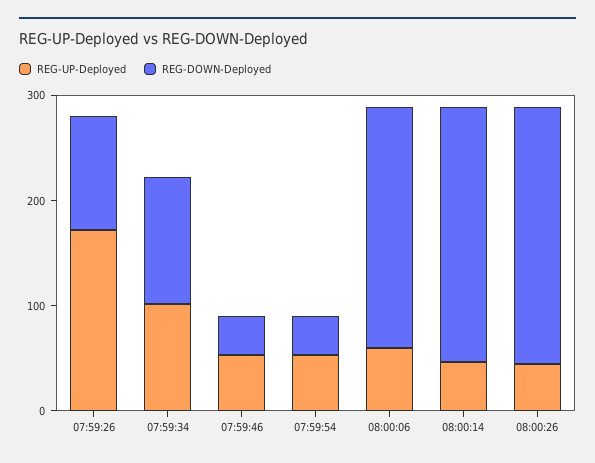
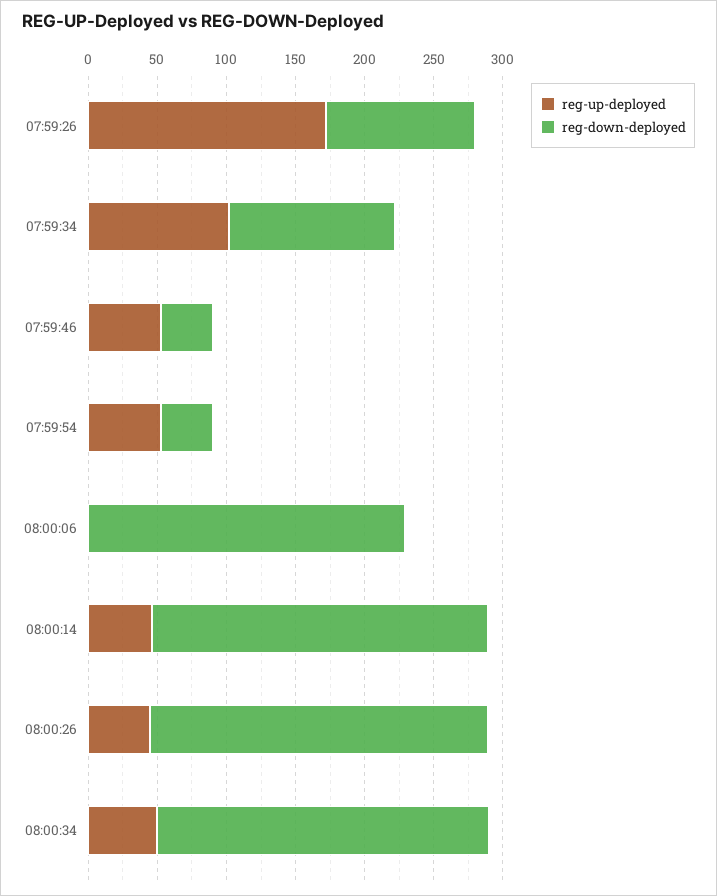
REG-UP-Deployed, 08:00:06: 60 -> 0
REG-UP-Deployed, 08:00:34: none -> 50
REG-DOWN-Deployed, 08:00:34: none -> 240

